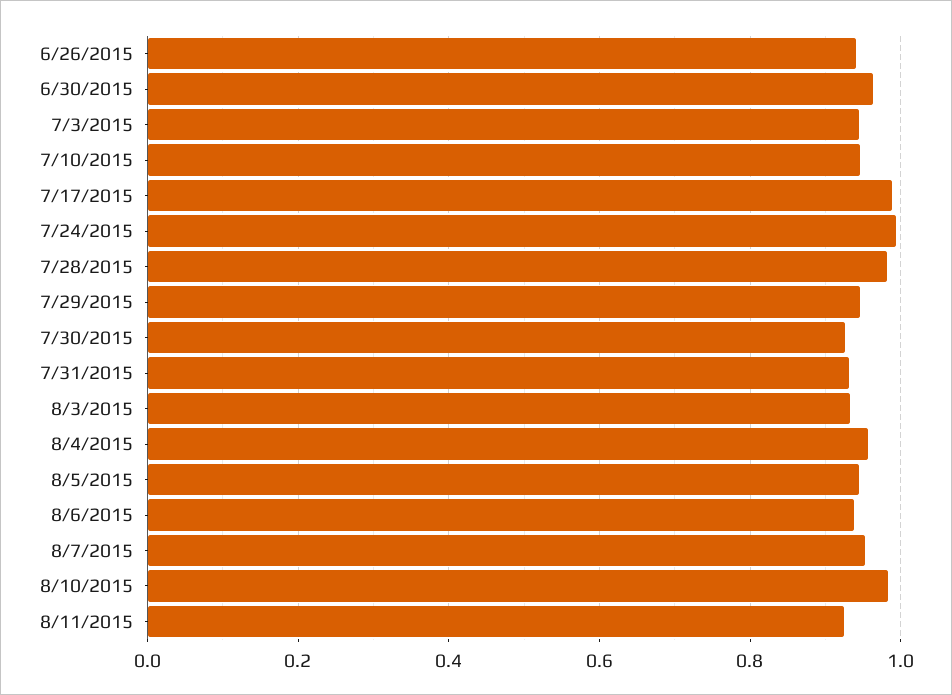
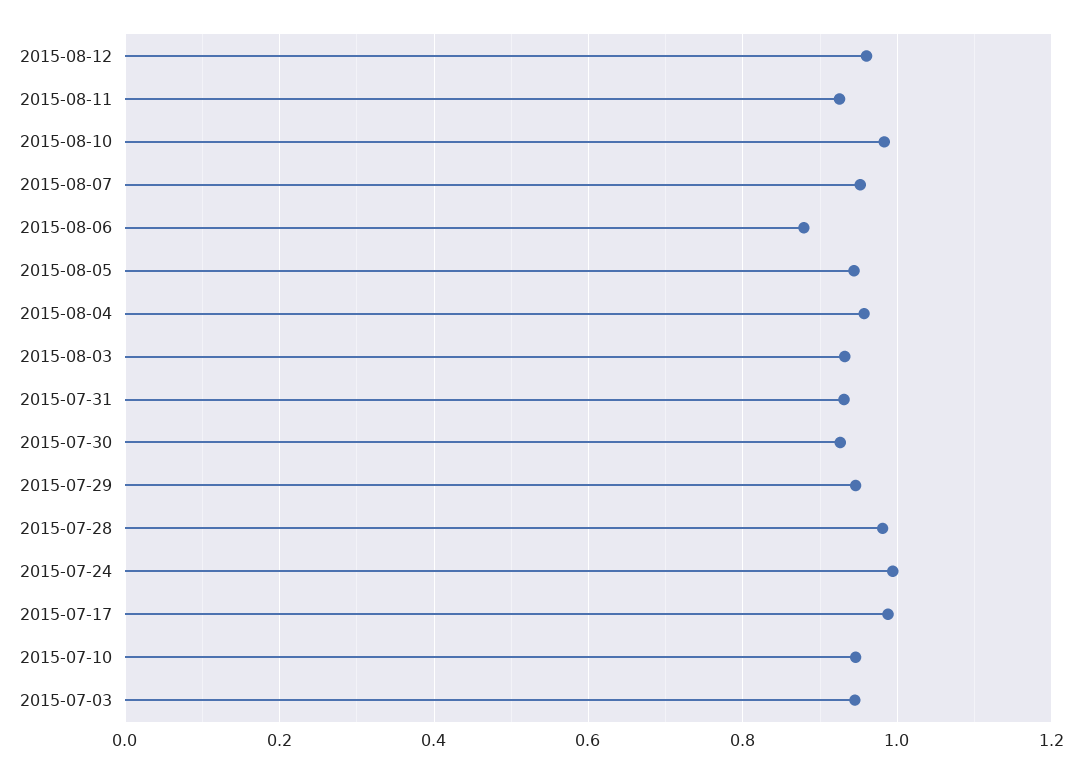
6/26/2015: 0.94 -> none
6/30/2015: 0.96 -> none
8/6/2015: 0.94 -> 0.88
2015-08-12: none -> 0.96

